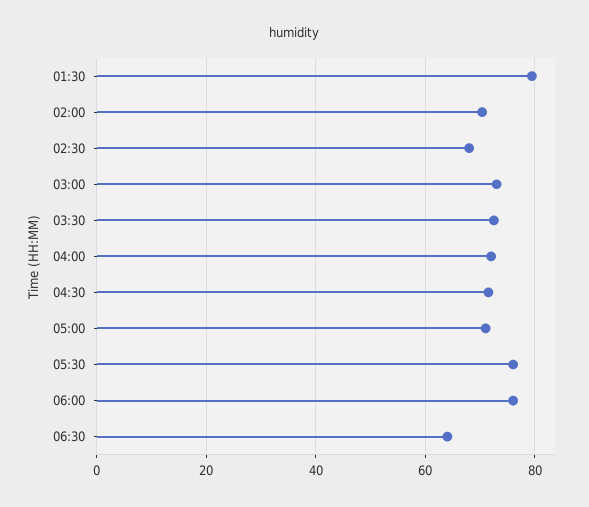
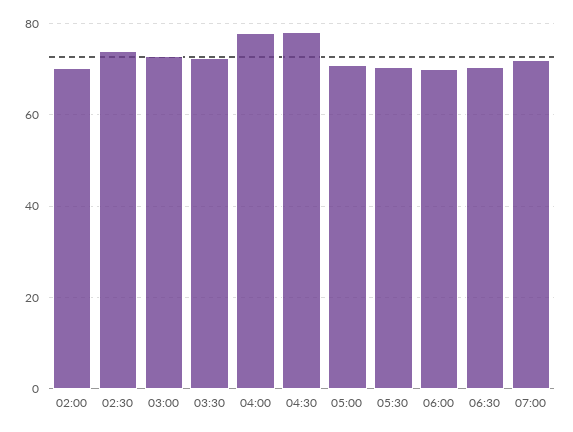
01:30: 80 -> none
02:30: 68 -> 74
04:00: 72 -> 78
04:30: 72 -> 78
05:30: 76 -> 70
06:00: 76 -> 70
06:30: 64 -> 70
07:00: none -> 72

